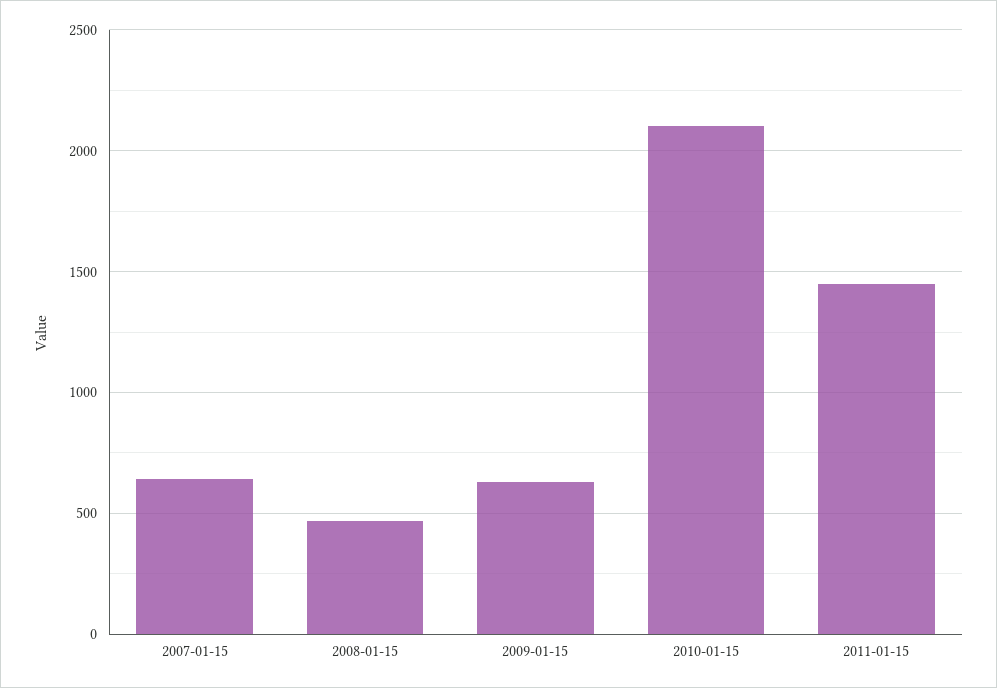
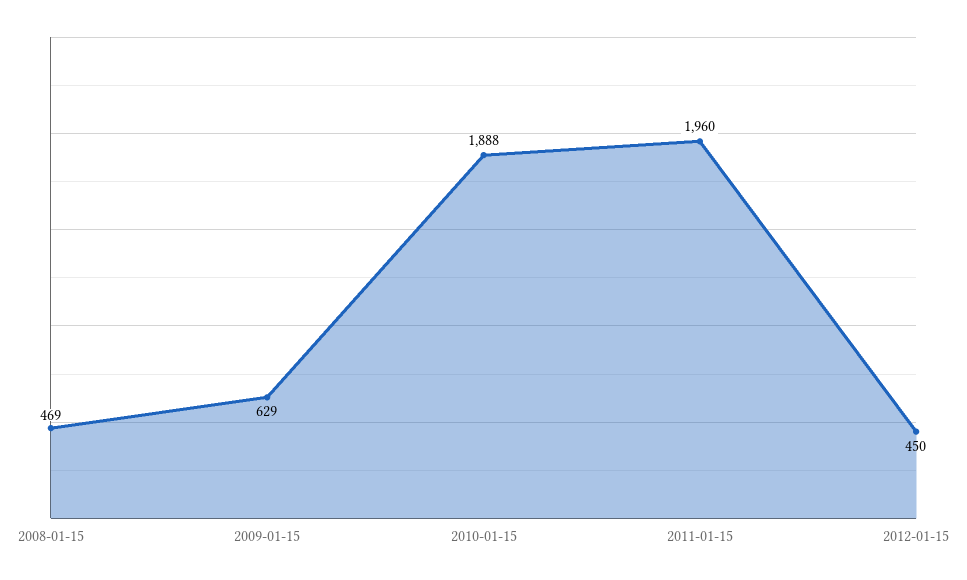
2007-01-15: 650 -> none
2010-01-15: 2100 -> 1888
2011-01-15: 1450 -> 1960
2012-01-15: none -> 450

